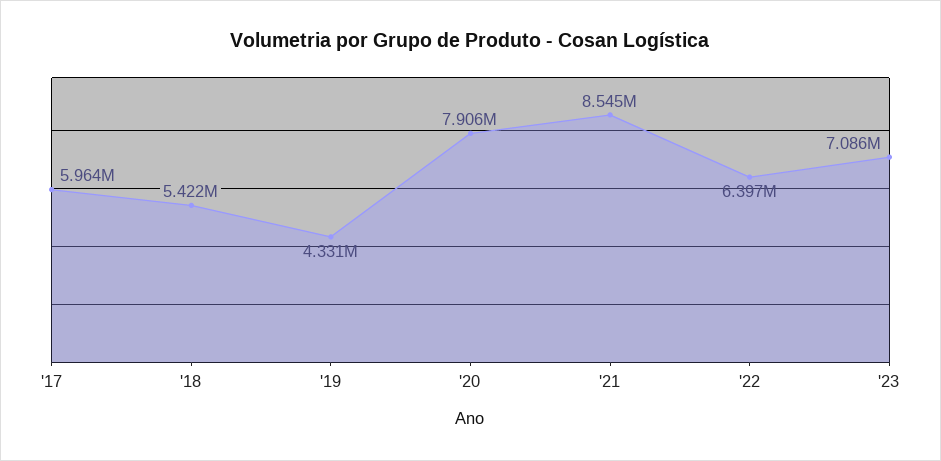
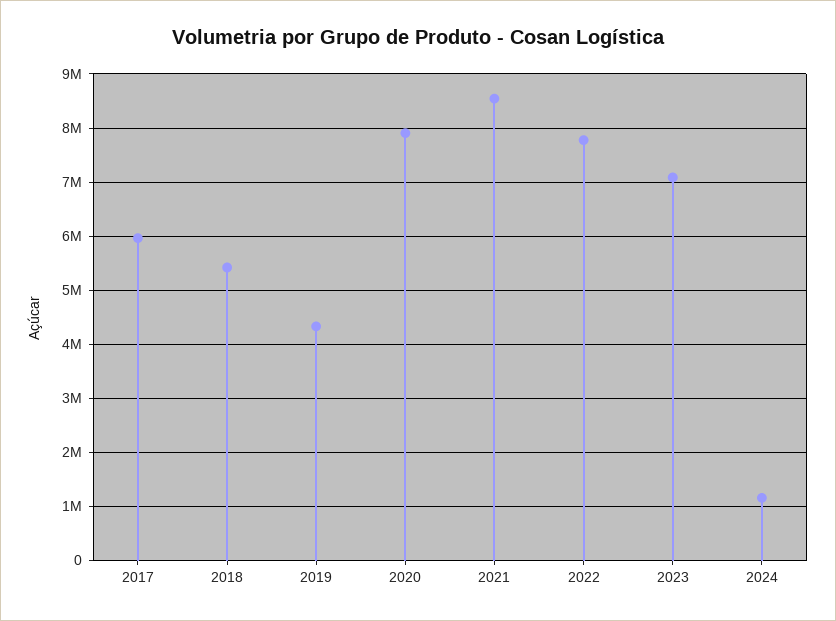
'22: 6397000 -> 7800000
2024: none -> 1200000

